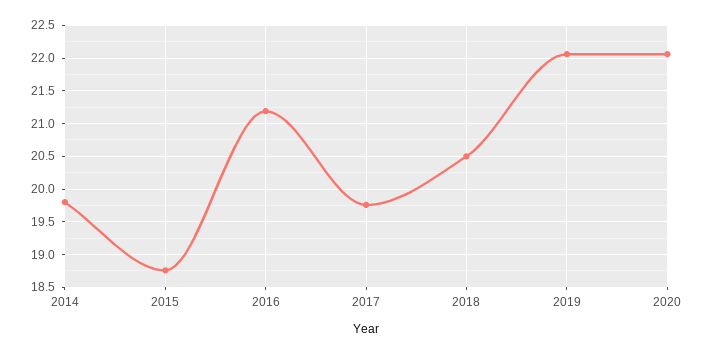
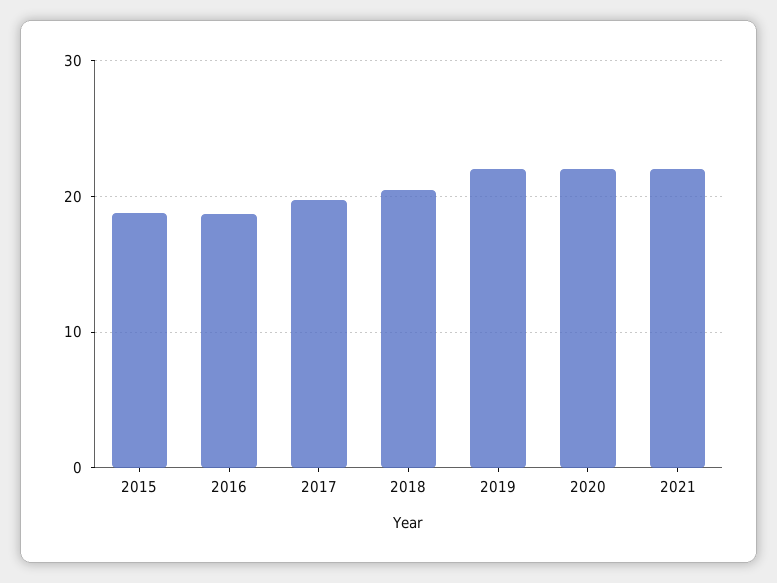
2014: 19.8 -> none
2016: 21.2 -> 19
2021: none -> 22

